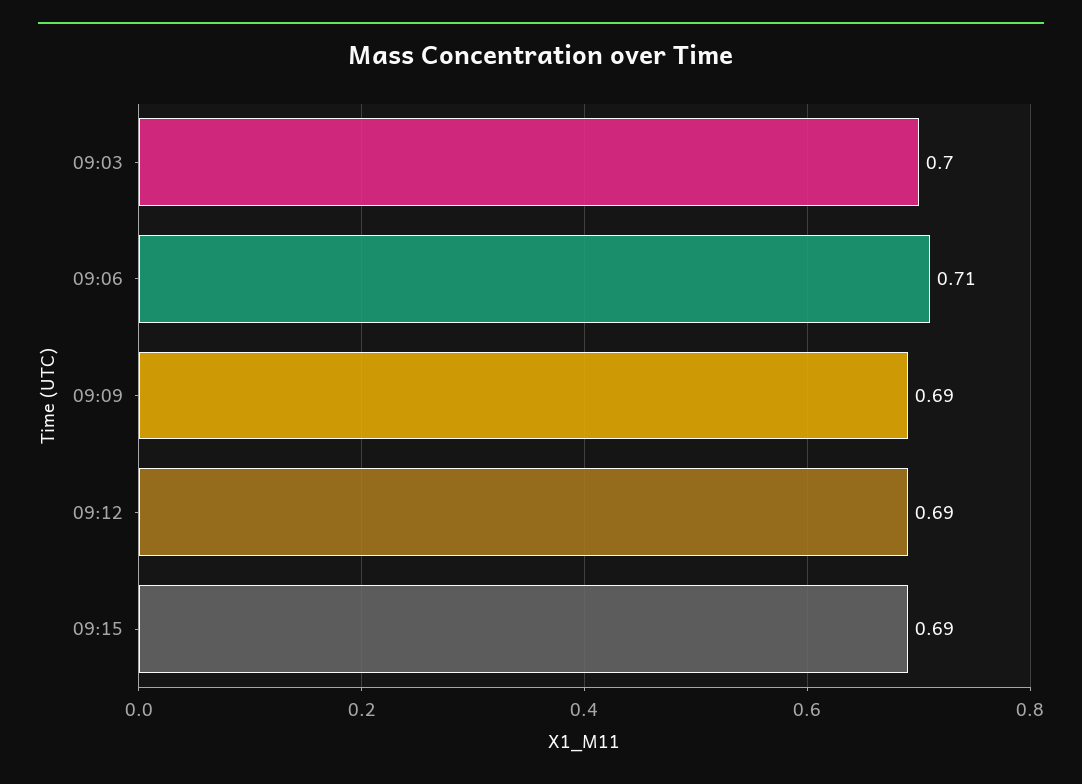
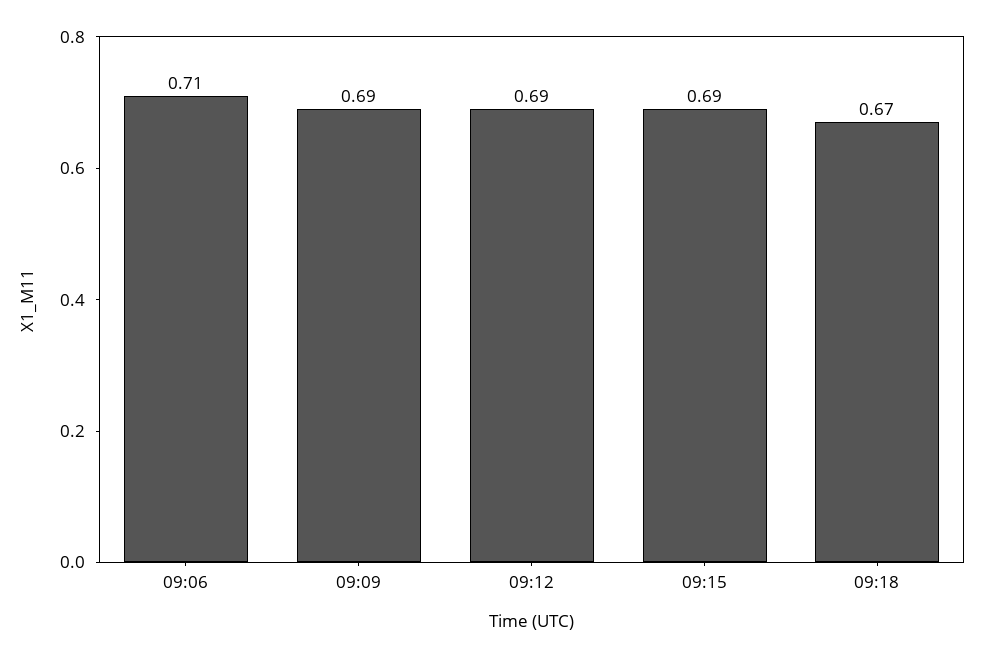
09:03: 0.7 -> none
09:18: none -> 0.67

